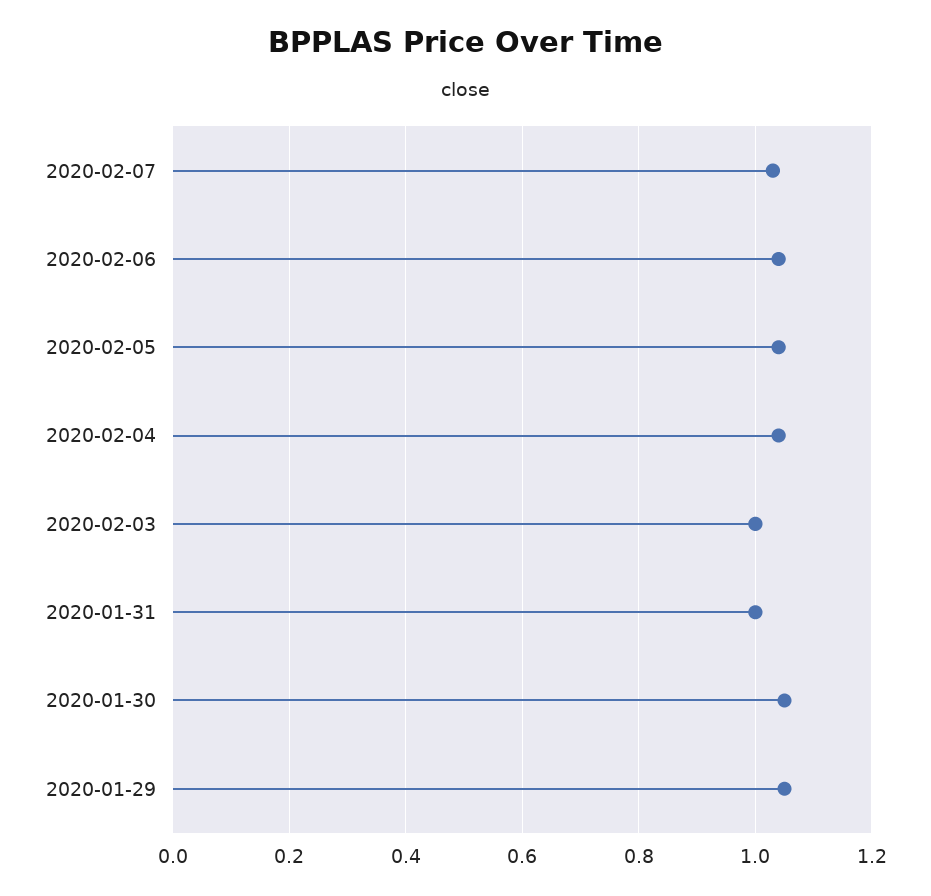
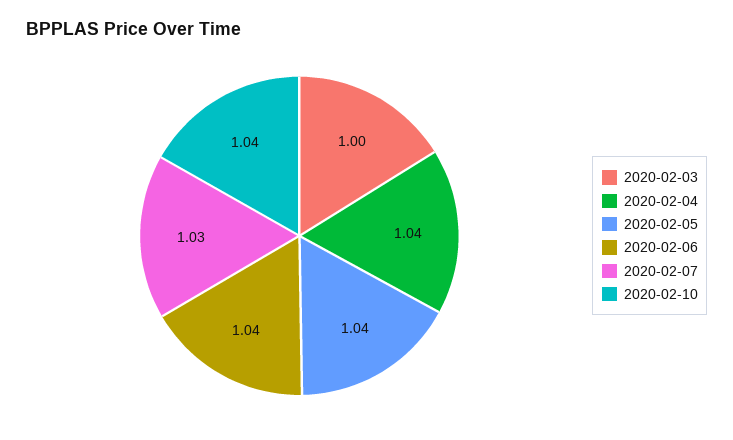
2020-01-31: 1 -> none
2020-01-30: 1.05 -> none
2020-01-29: 1.05 -> none
2020-02-10: none -> 1.04

